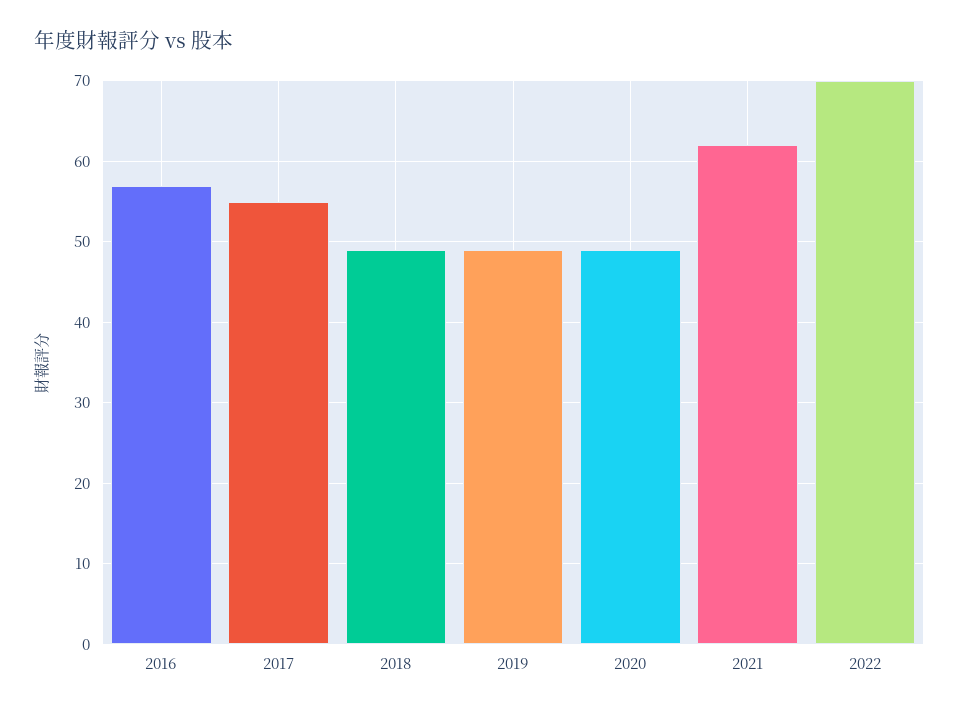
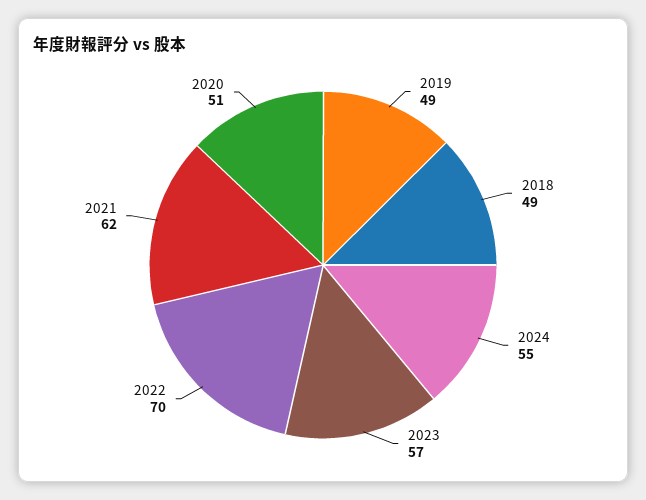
2016: 57 -> none
2017: 55 -> none
2020: 49 -> 51
2024: none -> 55
2023: none -> 57

